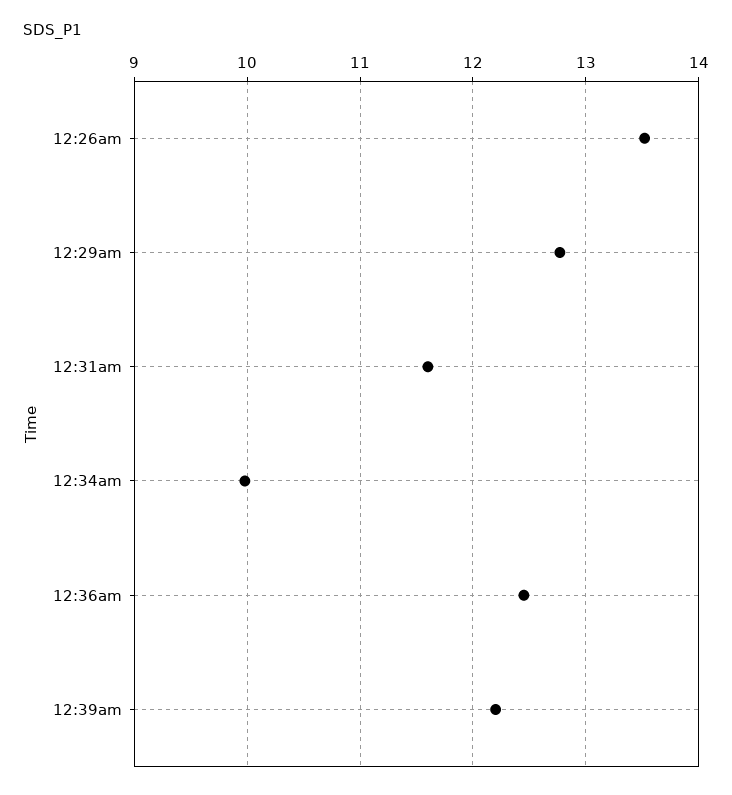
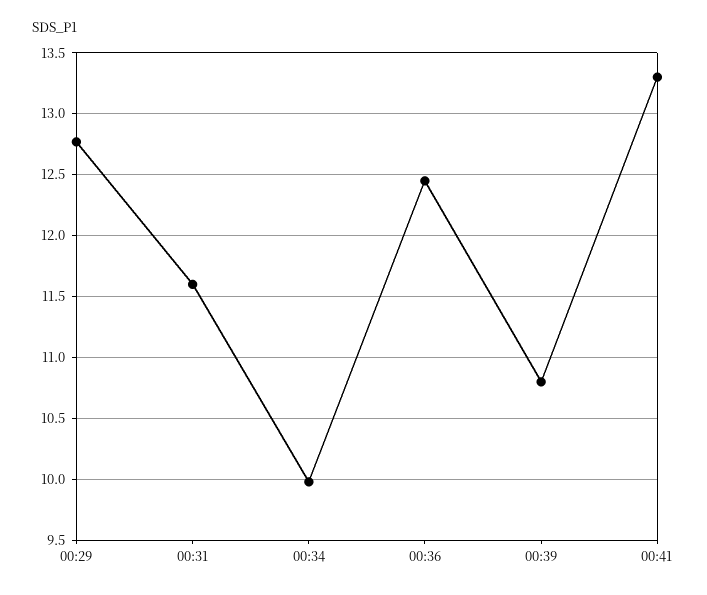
12:26am: 13.5 -> none
12:39am: 12.2 -> 10.8
00:41: none -> 13.3

